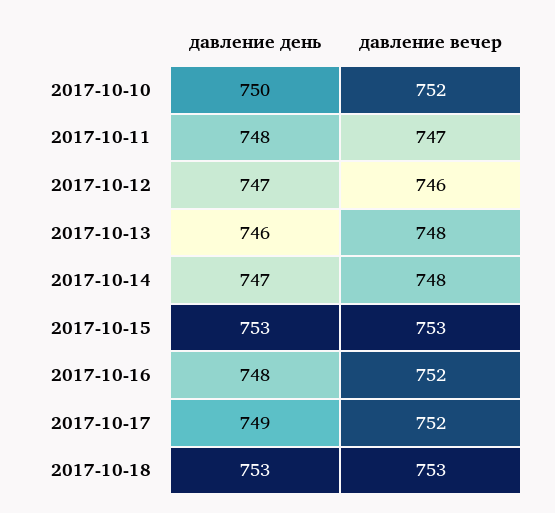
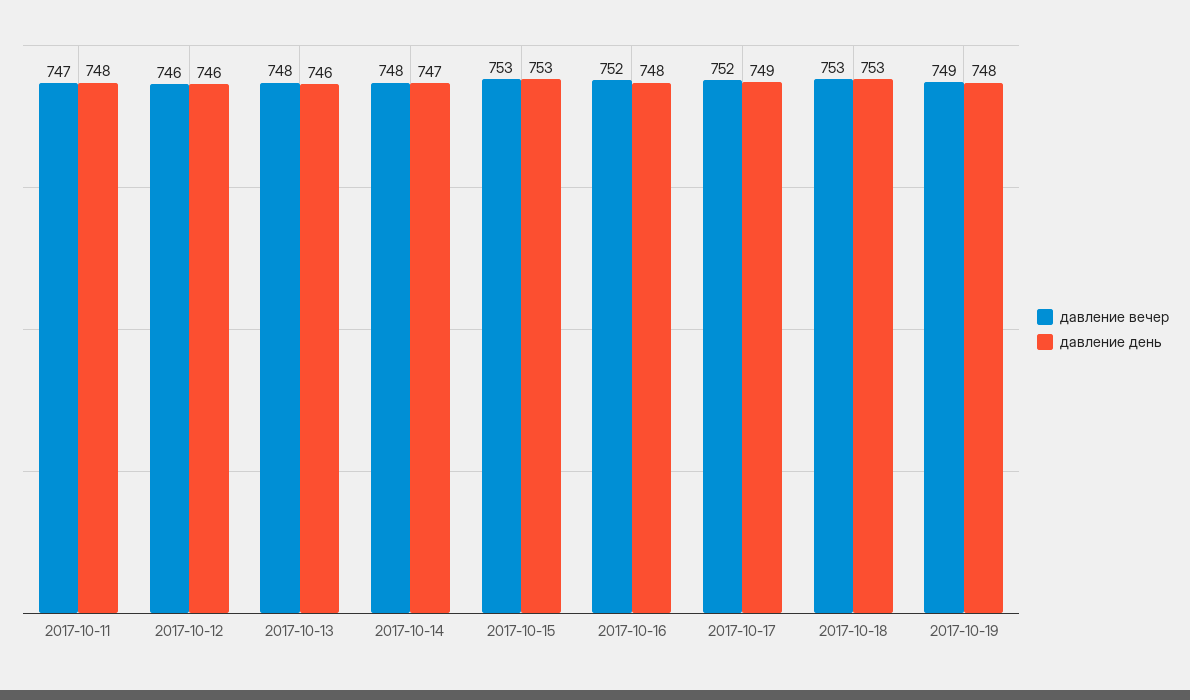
давление день, 2017-10-10: 750 -> none
давление вечер, 2017-10-10: 752 -> none
давление день, 2017-10-12: 747 -> 746
давление вечер, 2017-10-19: none -> 749
давление день, 2017-10-19: none -> 748

